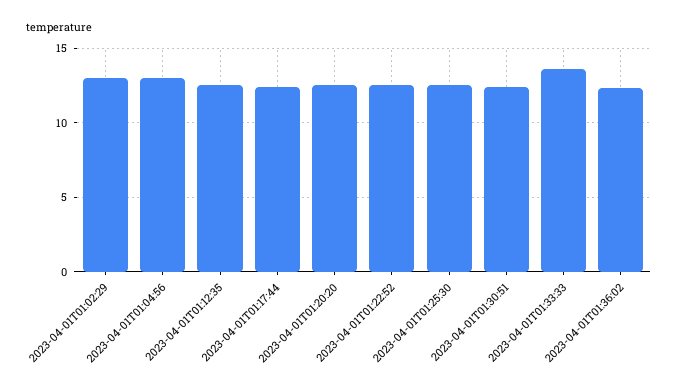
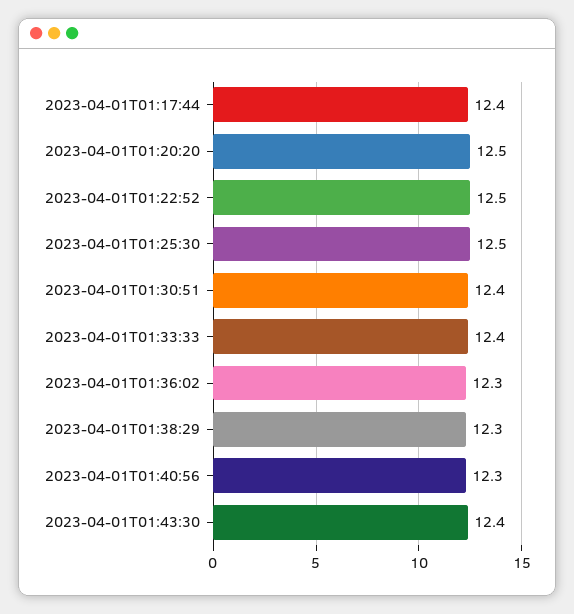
2023-04-01T01:02:29: 13 -> none
2023-04-01T01:04:56: 13 -> none
2023-04-01T01:12:35: 12.5 -> none
2023-04-01T01:33:33: 13.5 -> 12.4
2023-04-01T01:38:29: none -> 12.3
2023-04-01T01:40:56: none -> 12.3
2023-04-01T01:43:30: none -> 12.4

